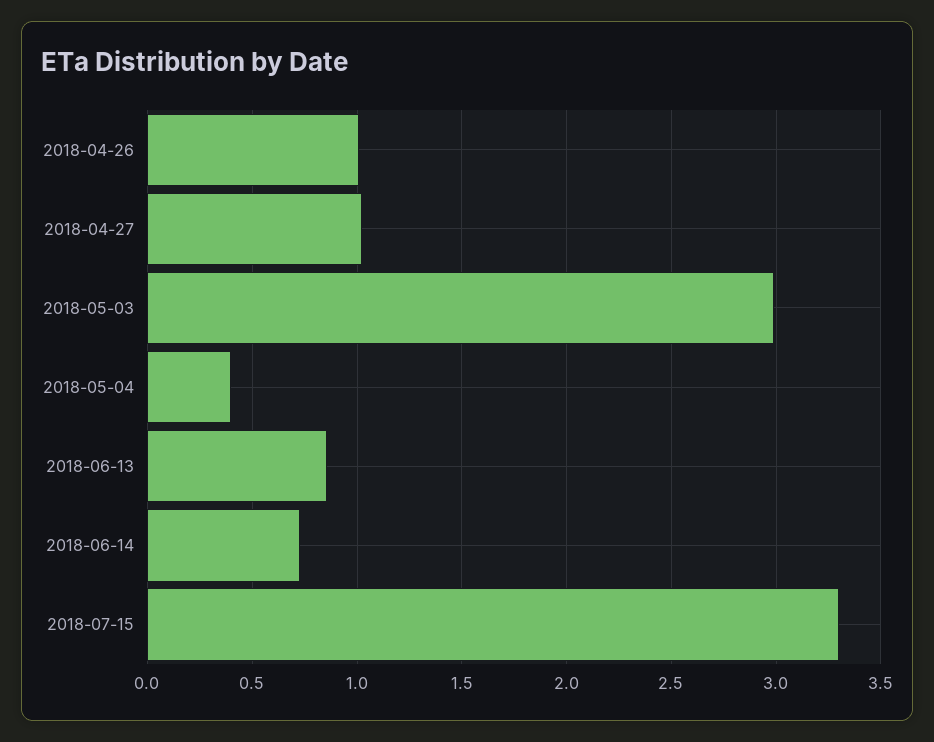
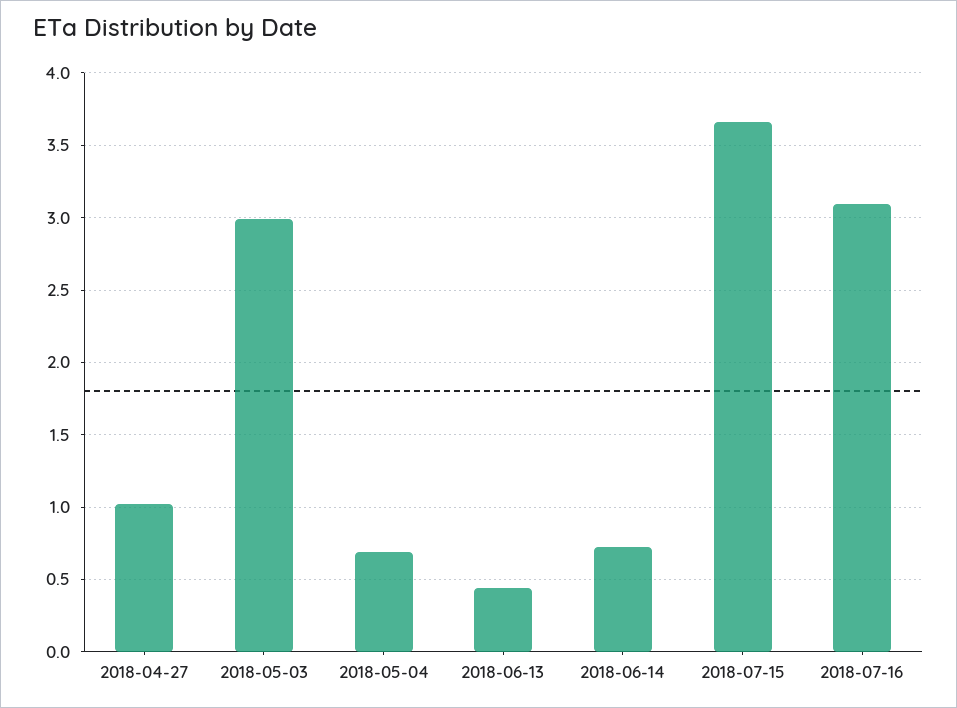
2018-04-26: 1 -> none
2018-05-04: 0.4 -> 0.7
2018-06-13: 0.85 -> 0.45
2018-07-15: 3.3 -> 3.65
2018-07-16: none -> 3.1

